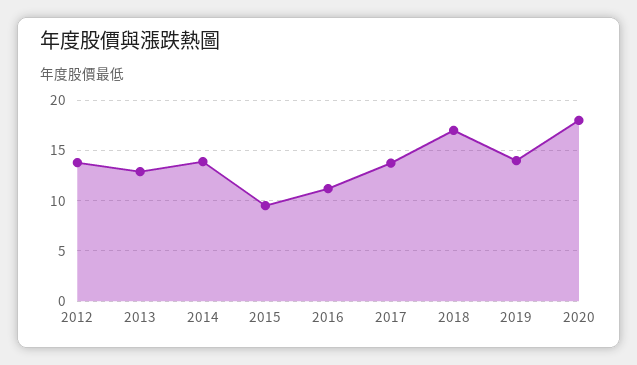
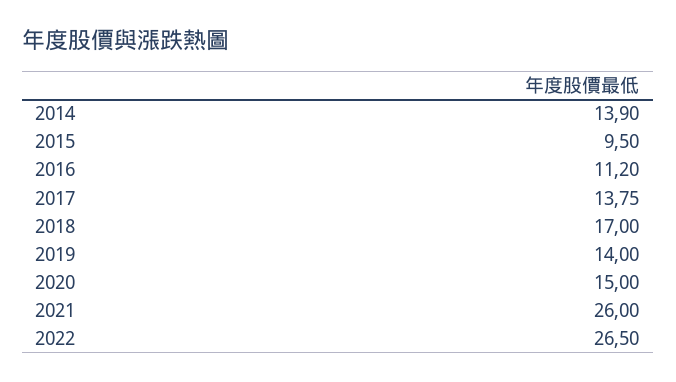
2012: 14 -> none
2013: 13 -> none
2020: 18 -> 15
2021: none -> 26
2022: none -> 26.5

